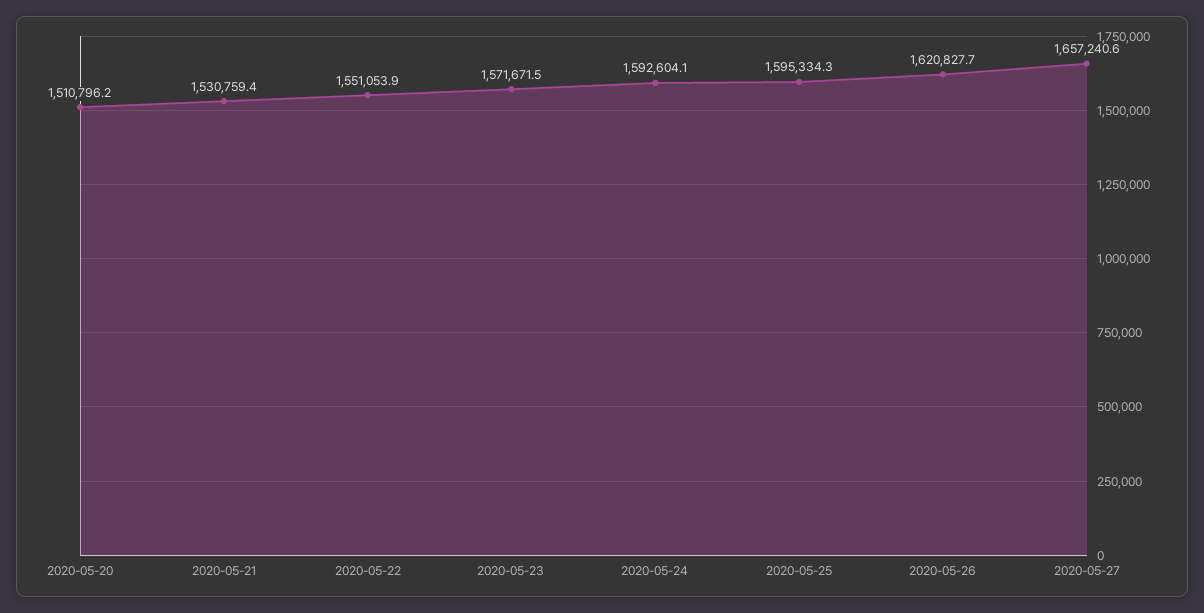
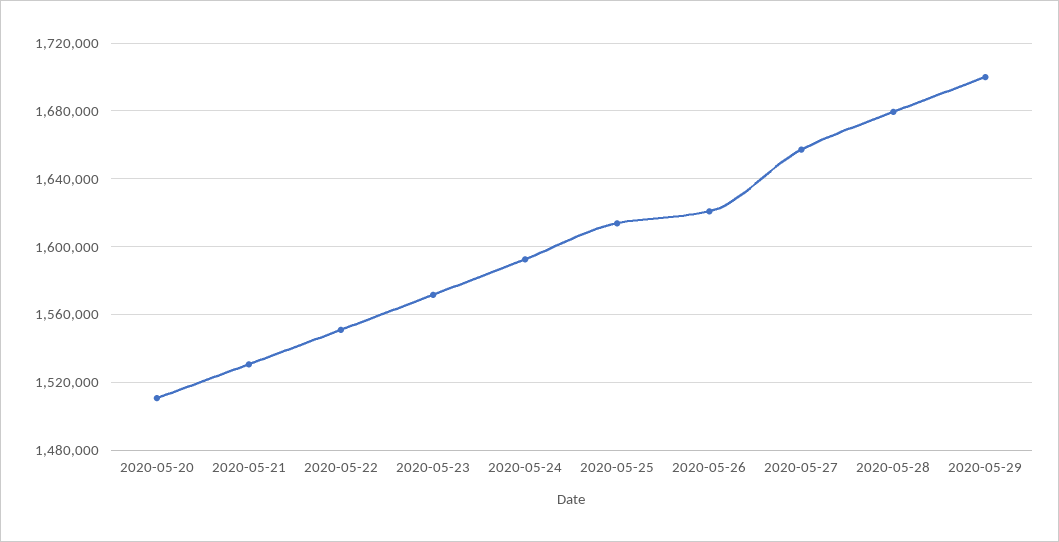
2020-05-25: 1595334.3 -> 1615000
2020-05-28: none -> 1680000
2020-05-29: none -> 1700000

